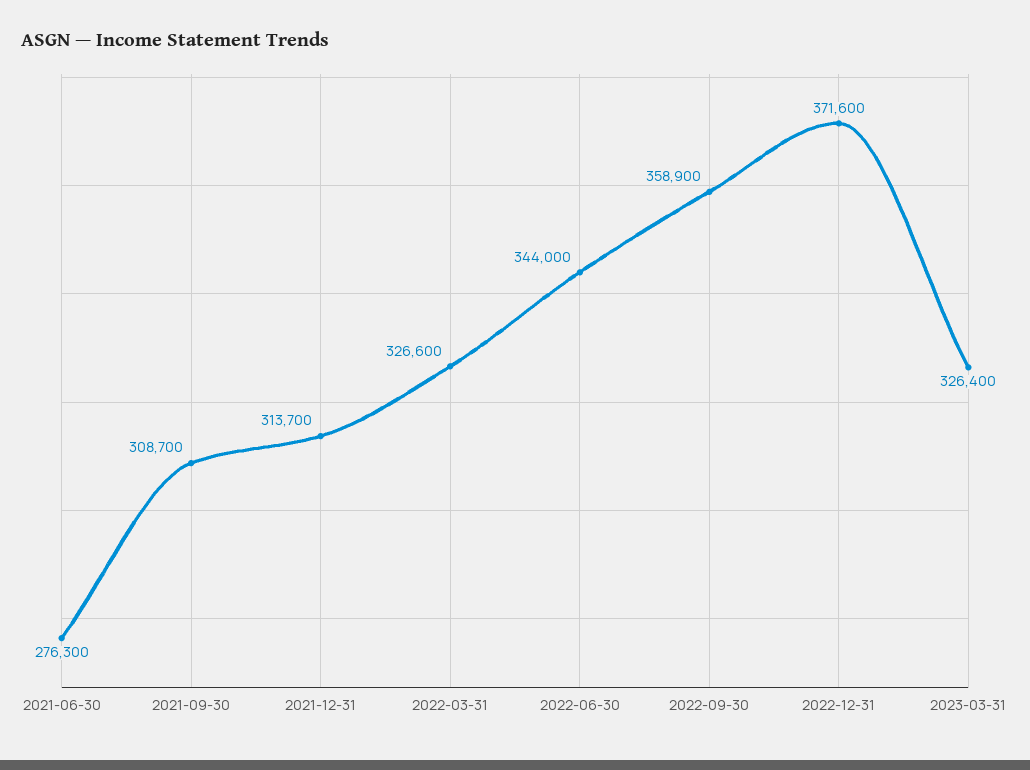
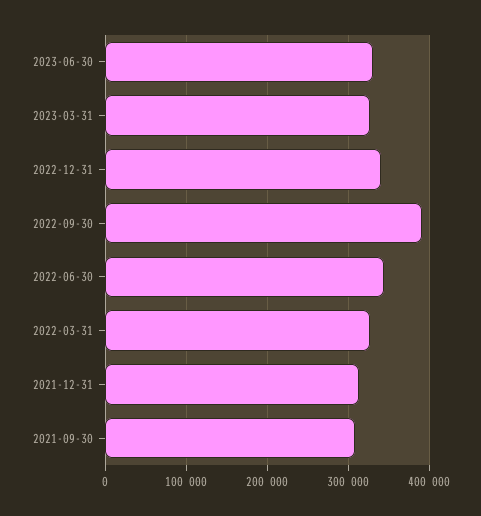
2021-06-30: 276300 -> none
2022-09-30: 358900 -> 390000
2022-12-31: 371600 -> 340000
2023-06-30: none -> 330000

